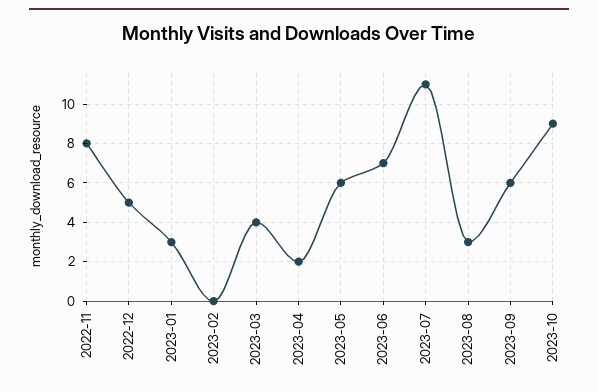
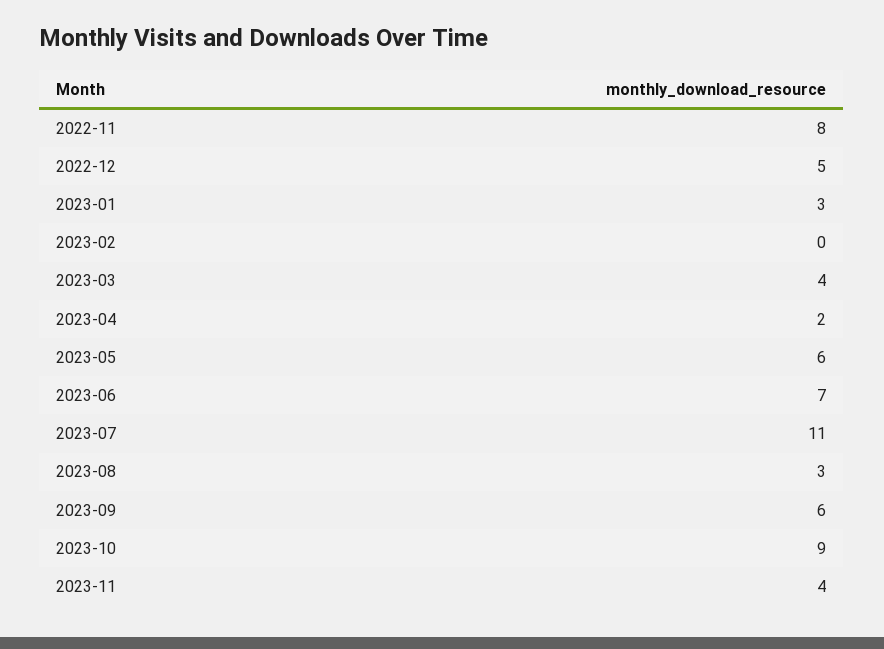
2023-11: none -> 4

